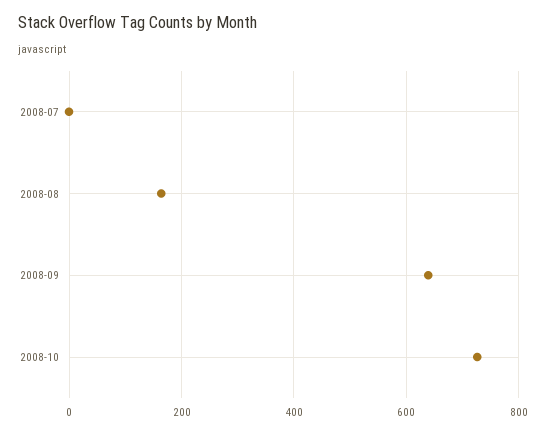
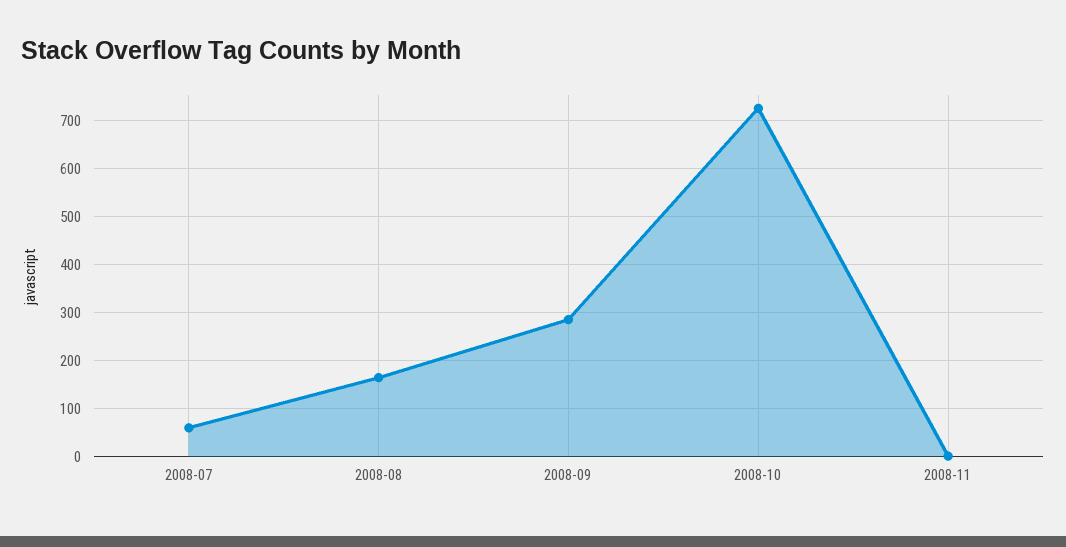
2008-07: 0 -> 60
2008-09: 640 -> 280
2008-11: none -> 0

